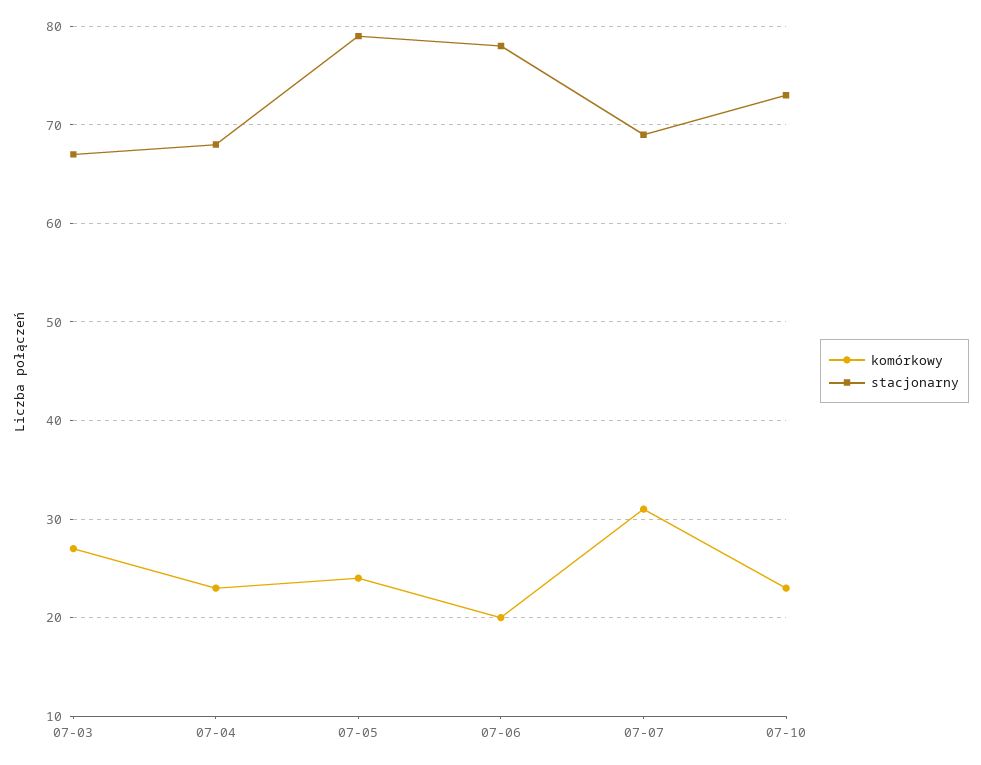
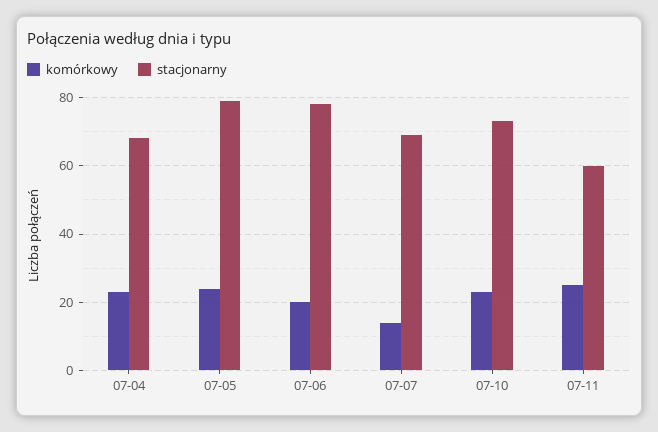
komórkowy, 07-03: 27 -> none
stacjonarny, 07-03: 67 -> none
komórkowy, 07-07: 31 -> 15
komórkowy, 07-11: none -> 25
stacjonarny, 07-11: none -> 60

